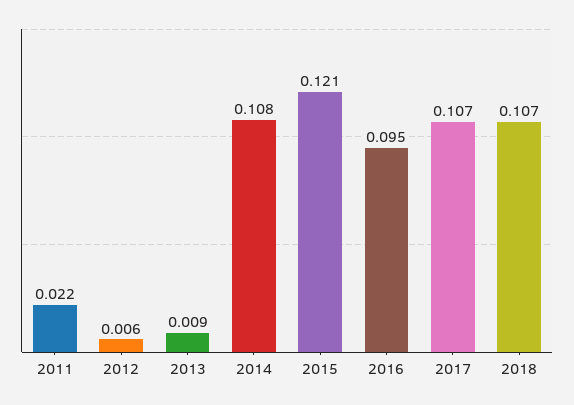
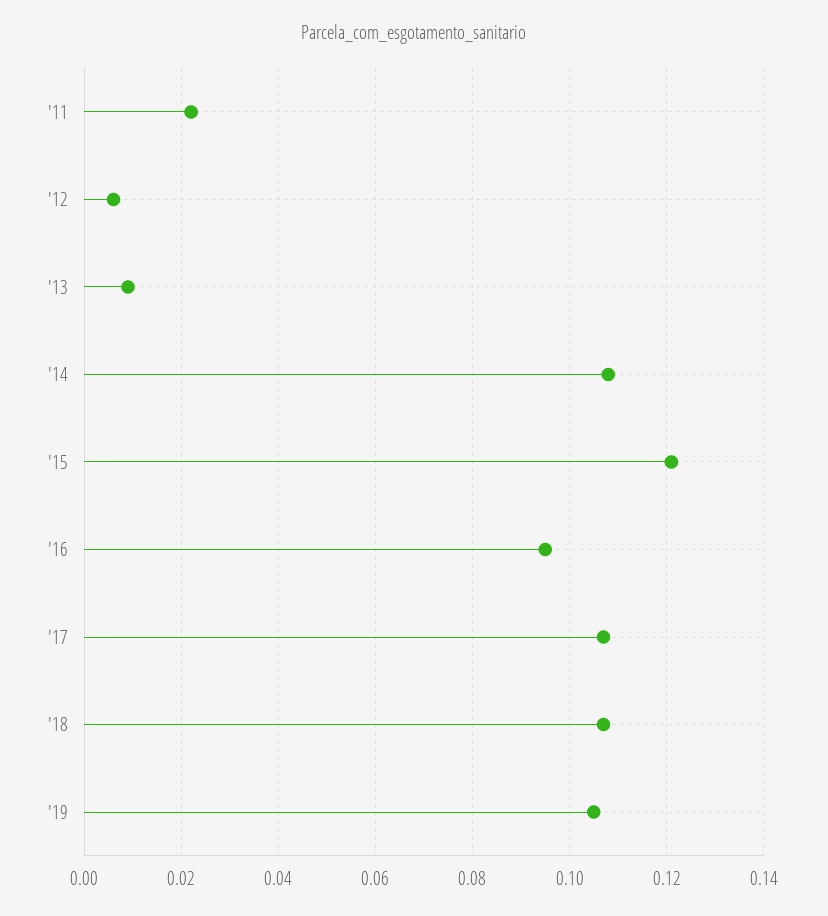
'19: none -> 0.105

